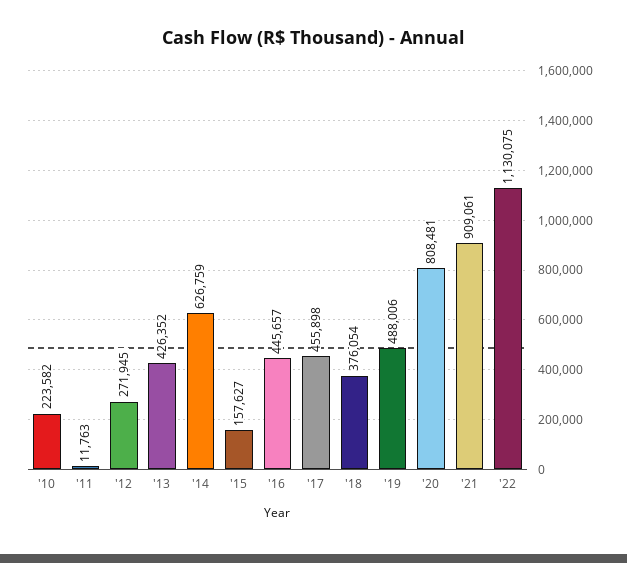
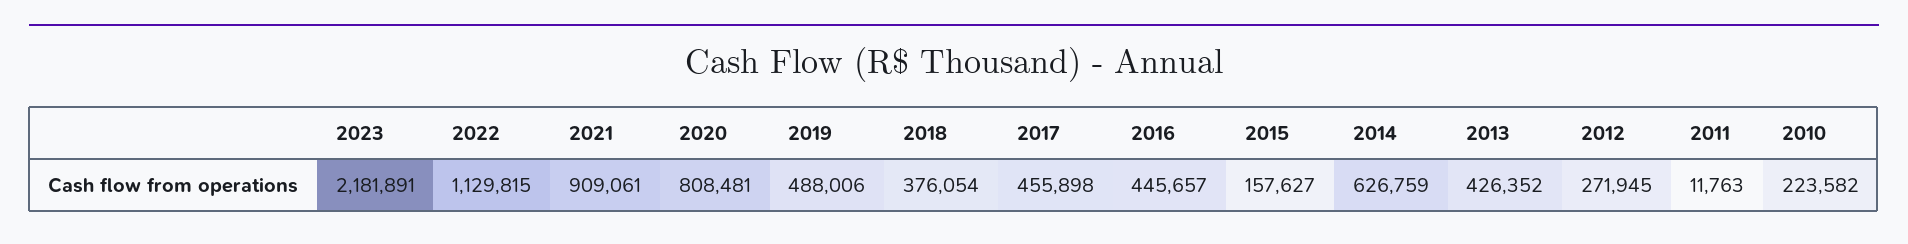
'22: 1130075 -> 1129815
2023: none -> 2181891

